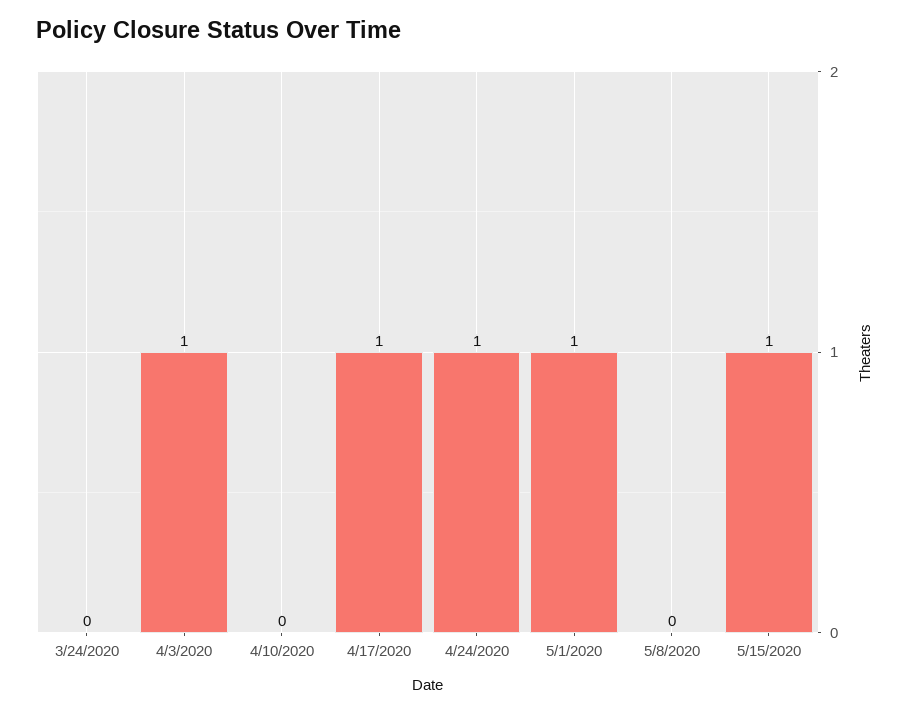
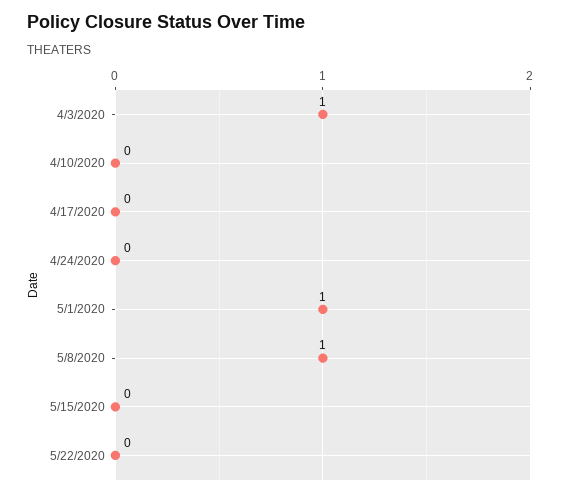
3/24/2020: 0 -> none
4/17/2020: 1 -> 0
4/24/2020: 1 -> 0
5/8/2020: 0 -> 1
5/15/2020: 1 -> 0
5/22/2020: none -> 0

